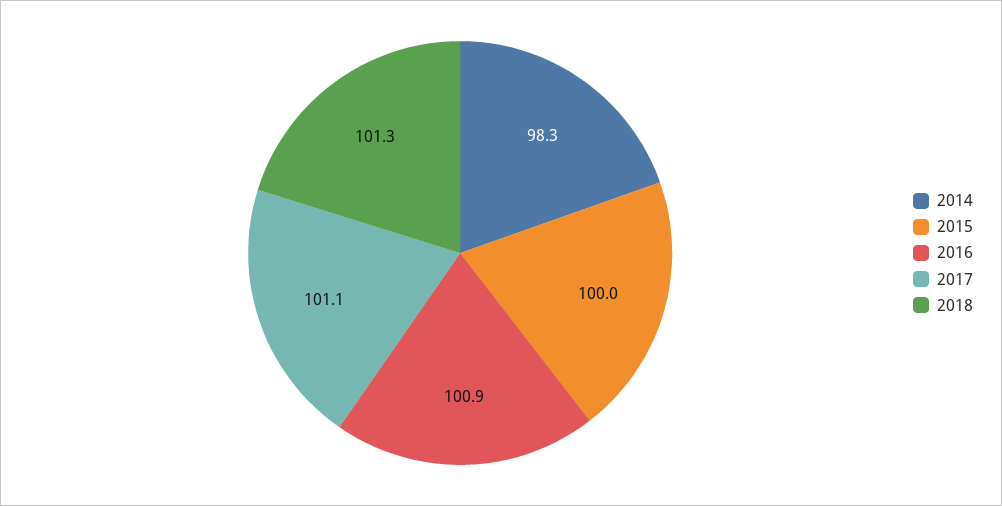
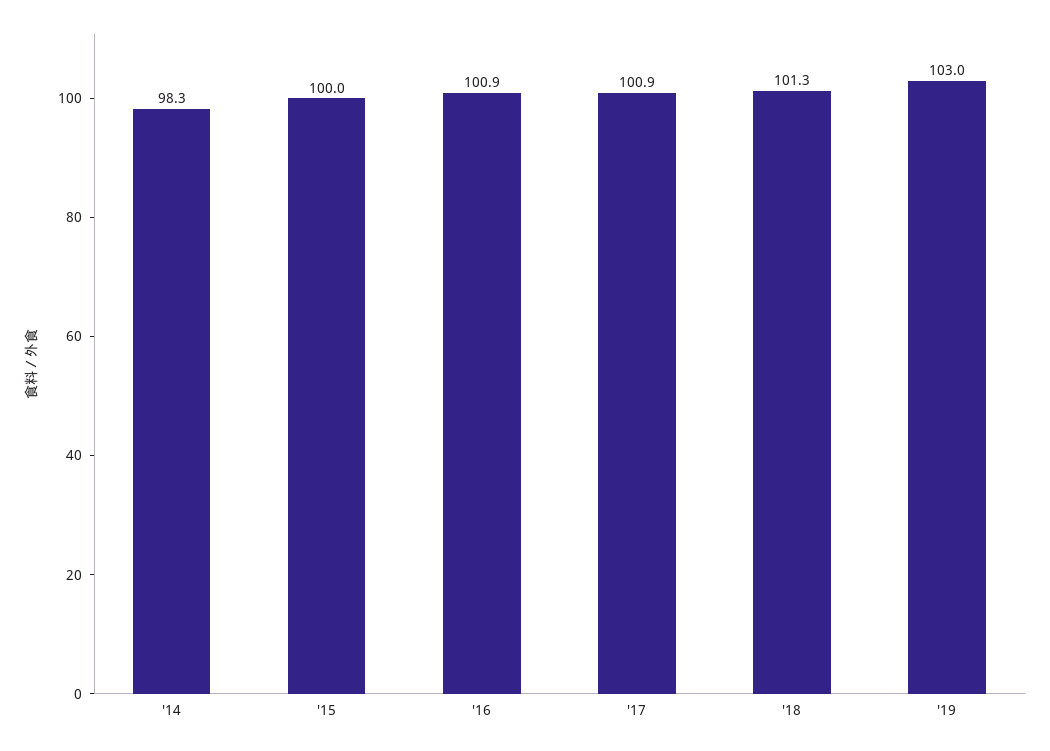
2017: 101.1 -> 100.9
'19: none -> 103

